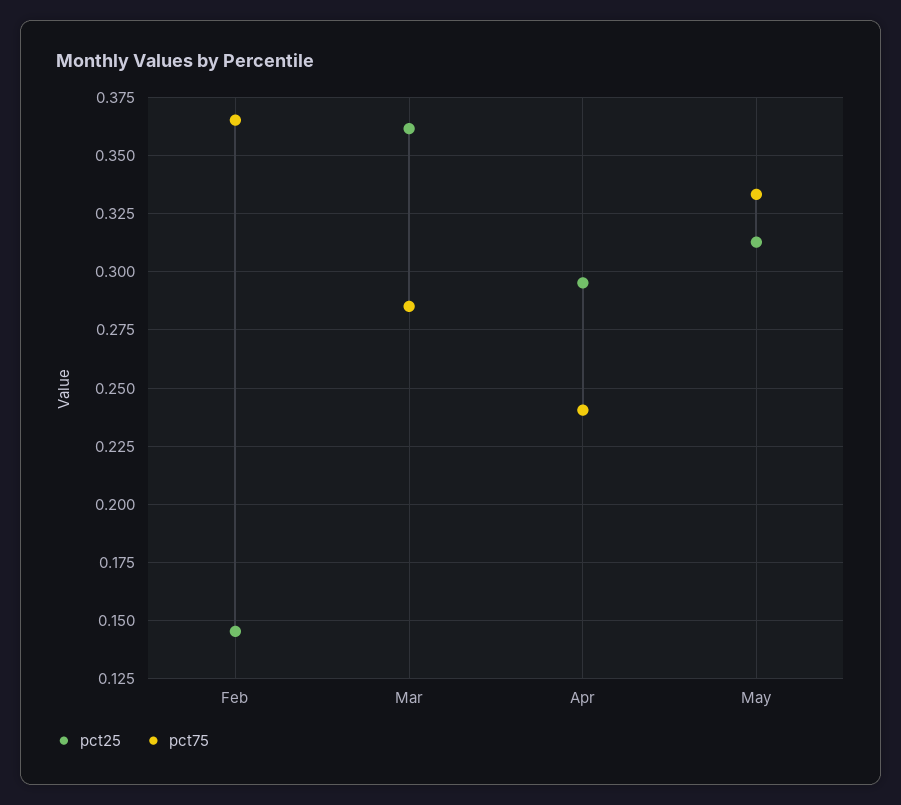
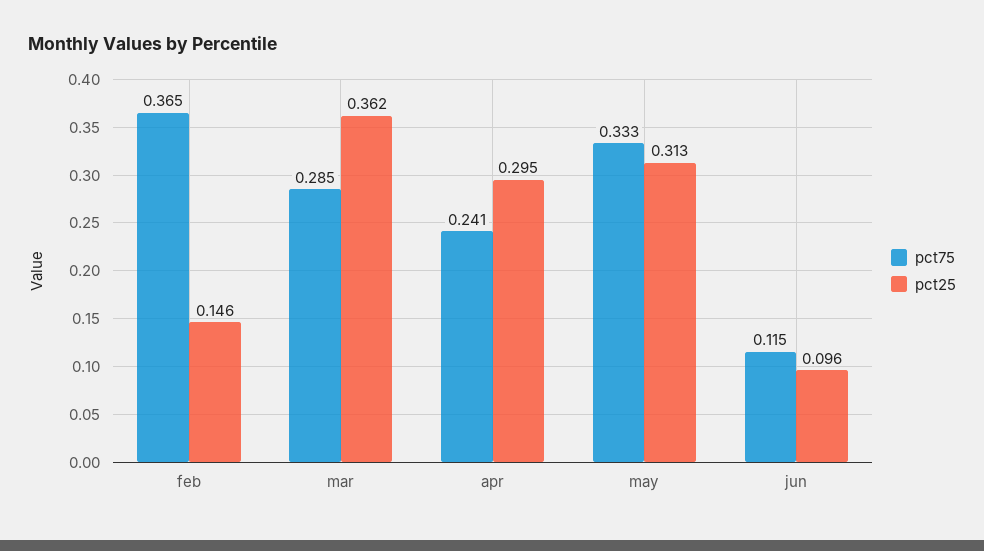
pct75, jun: none -> 0.115
pct25, jun: none -> 0.096

